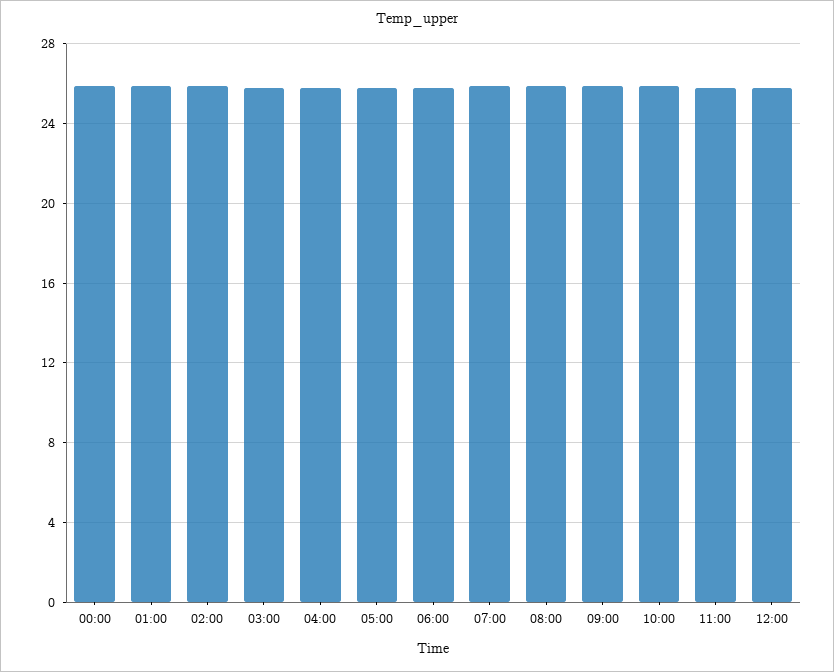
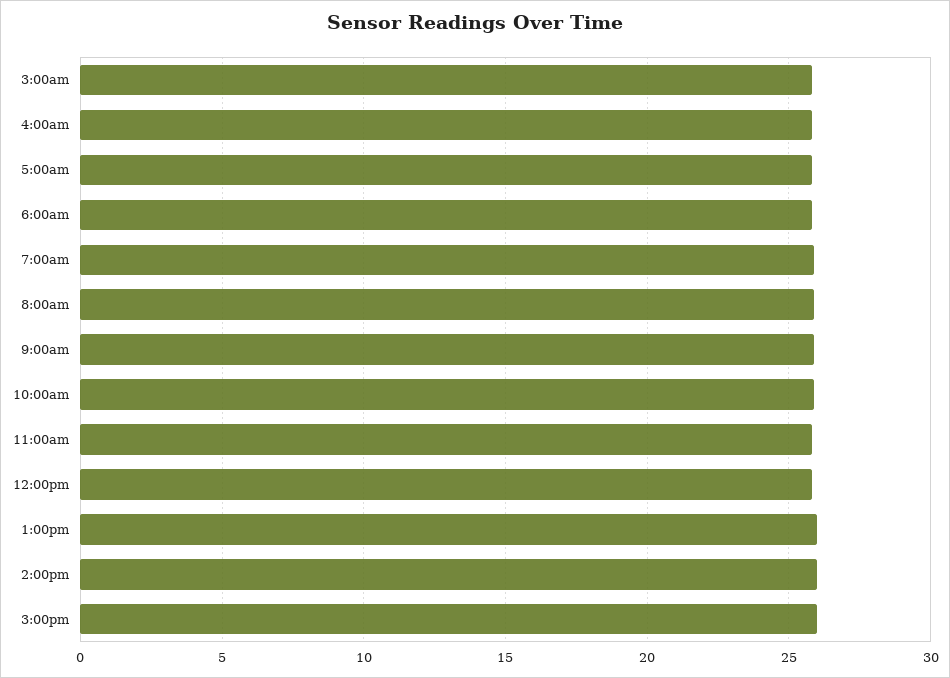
00:00: 26 -> none
01:00: 26 -> none
02:00: 26 -> none
1:00pm: none -> 26
2:00pm: none -> 26
3:00pm: none -> 26

